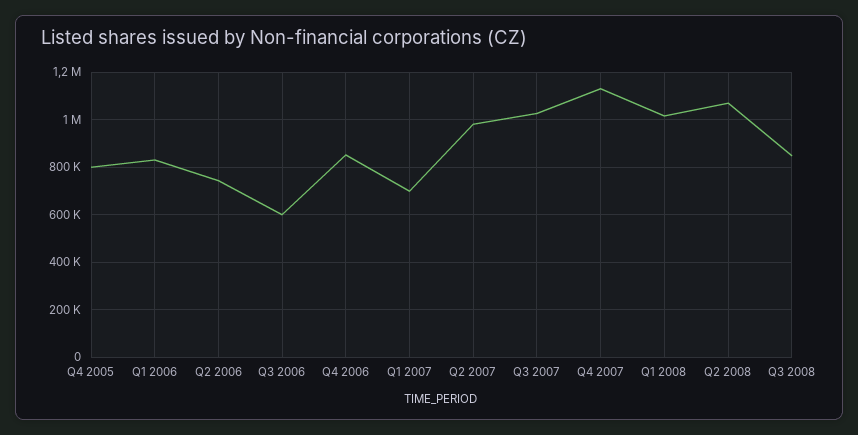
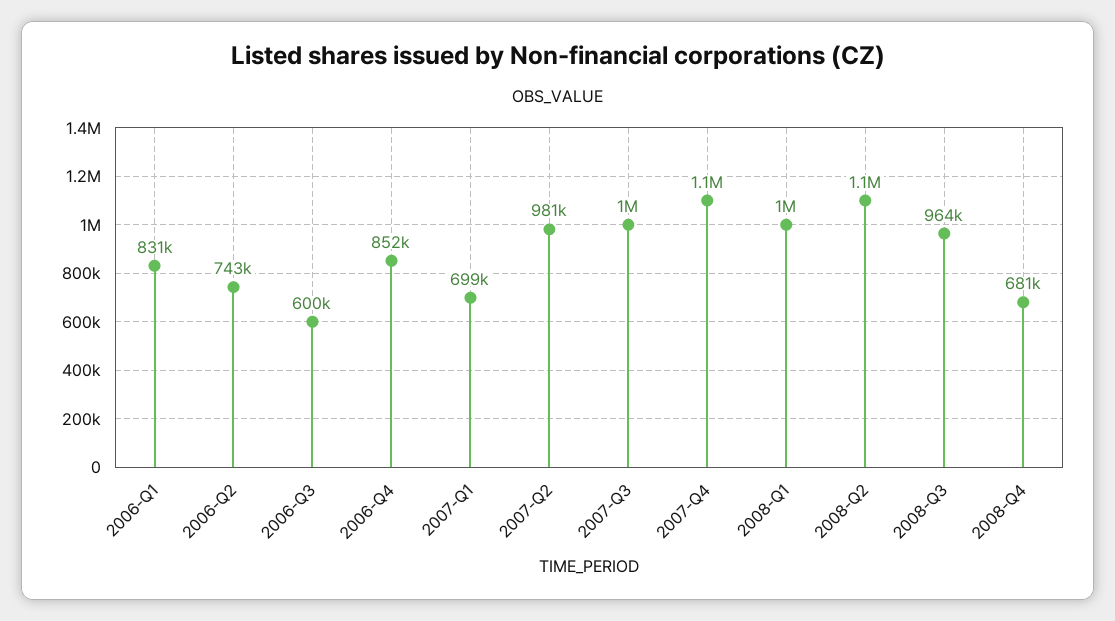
Q4 2005: 800000 -> none
Q3 2008: 850000 -> 964000
2008-Q4: none -> 681000

